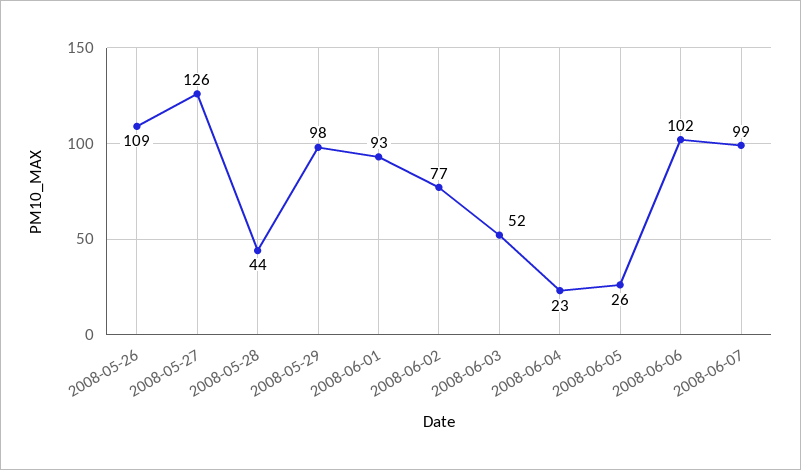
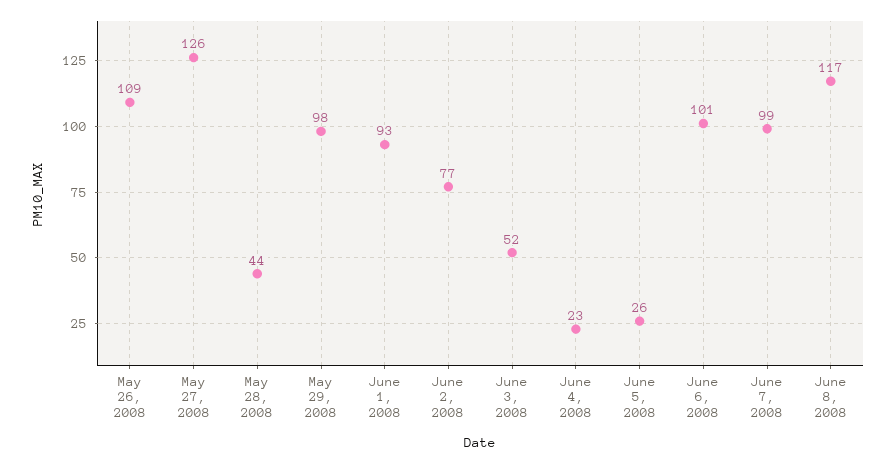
2008-06-06: 102 -> 101
June 8, 2008: none -> 117

